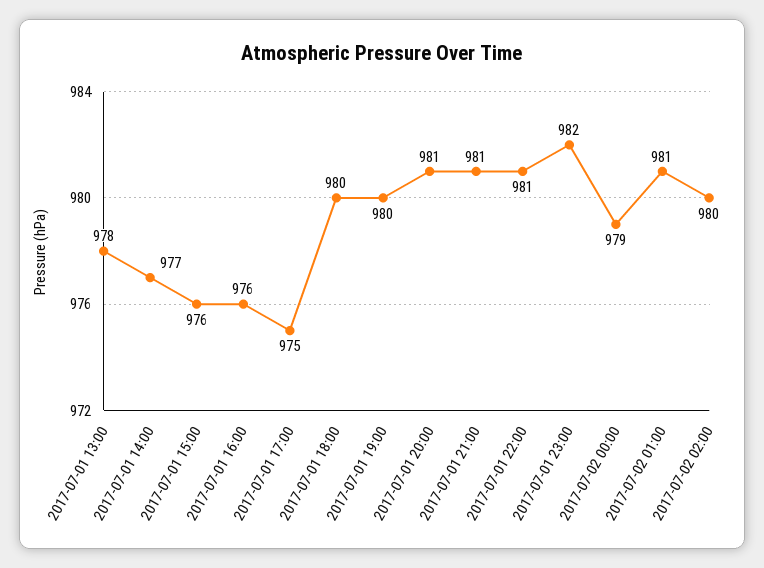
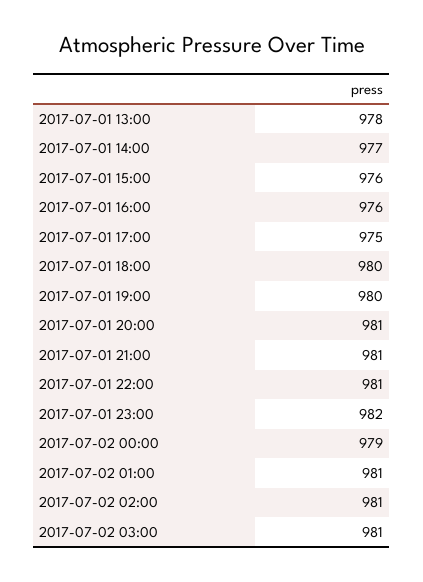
2017-07-02 02:00: 980 -> 981
2017-07-02 03:00: none -> 981

